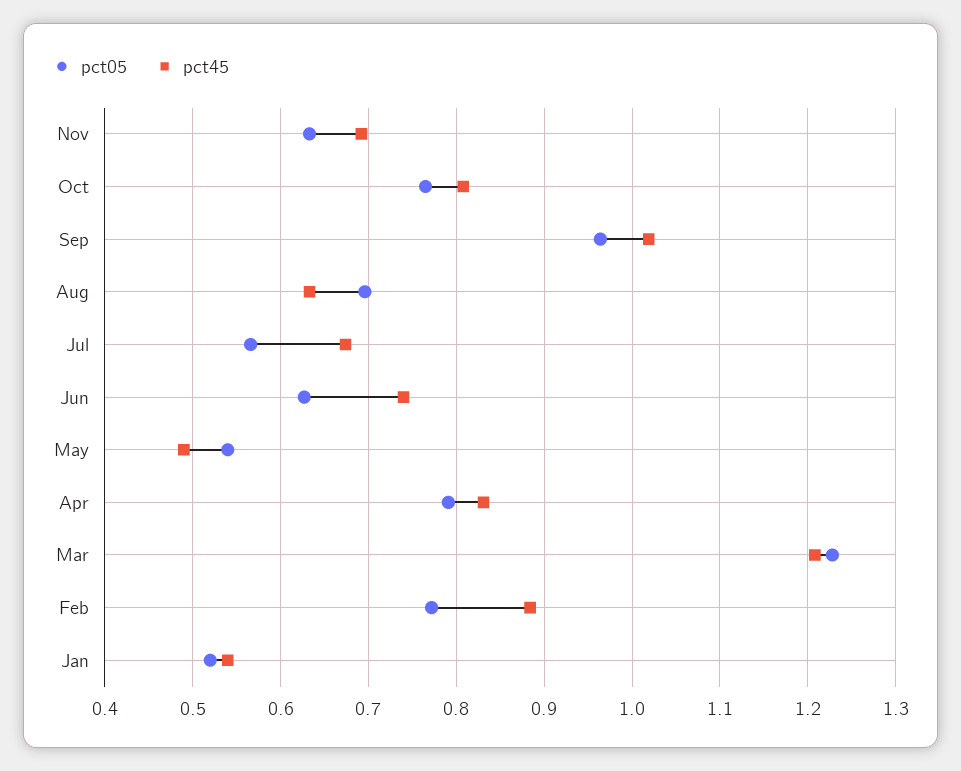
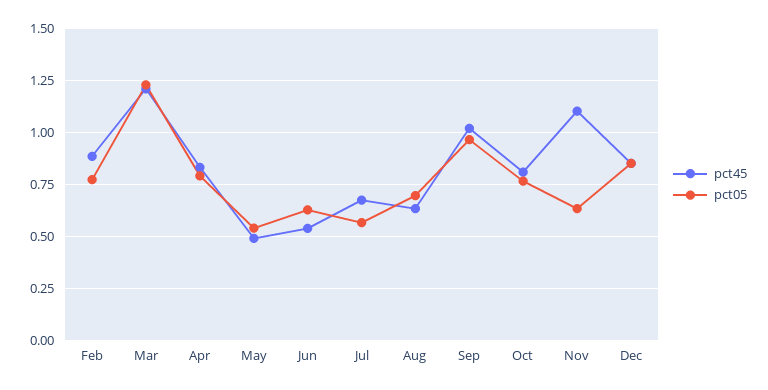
pct45, Nov: 0.69 -> 1.1
pct45, Jun: 0.74 -> 0.55
pct05, Jan: 0.52 -> none
pct45, Jan: 0.54 -> none
pct45, Dec: none -> 0.85
pct05, Dec: none -> 0.85

